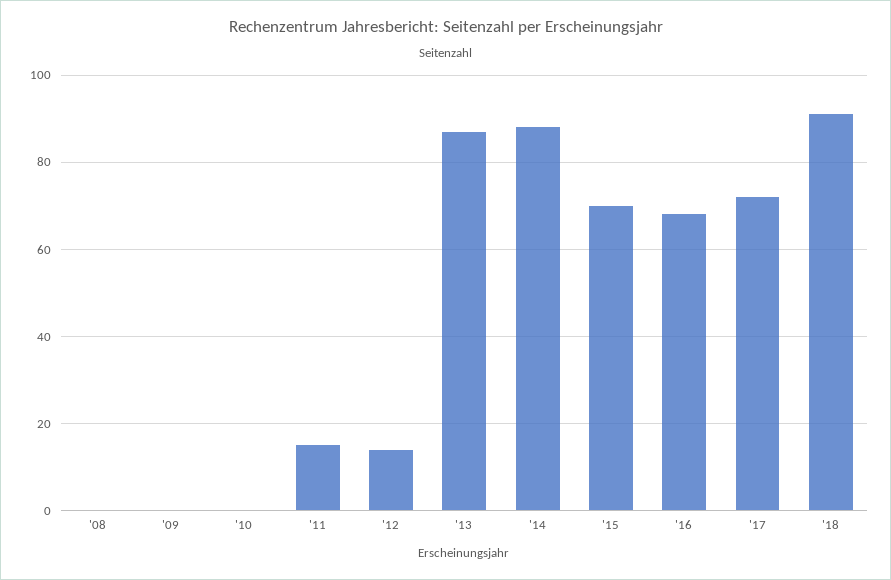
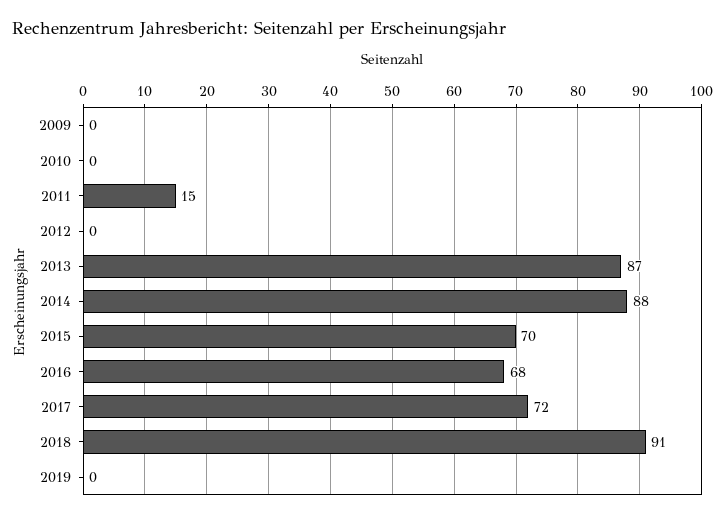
'08: 0 -> none
'12: 15 -> 0
2019: none -> 0

